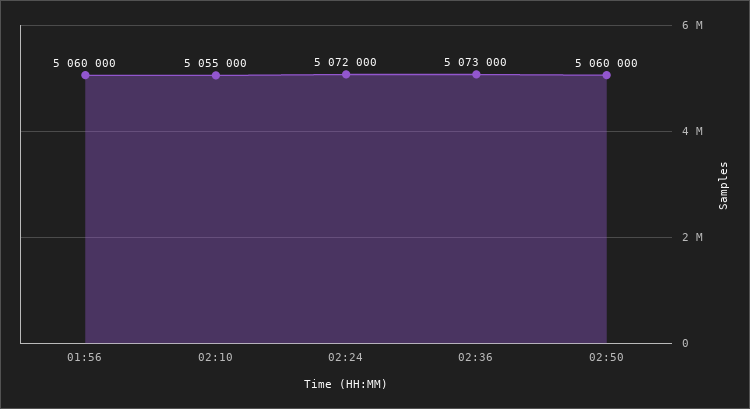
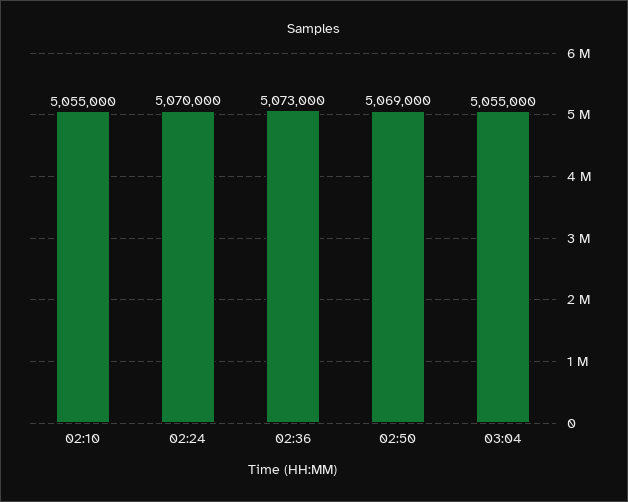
01:56: 5060000 -> none
02:24: 5072000 -> 5070000
02:50: 5060000 -> 5069000
03:04: none -> 5055000

